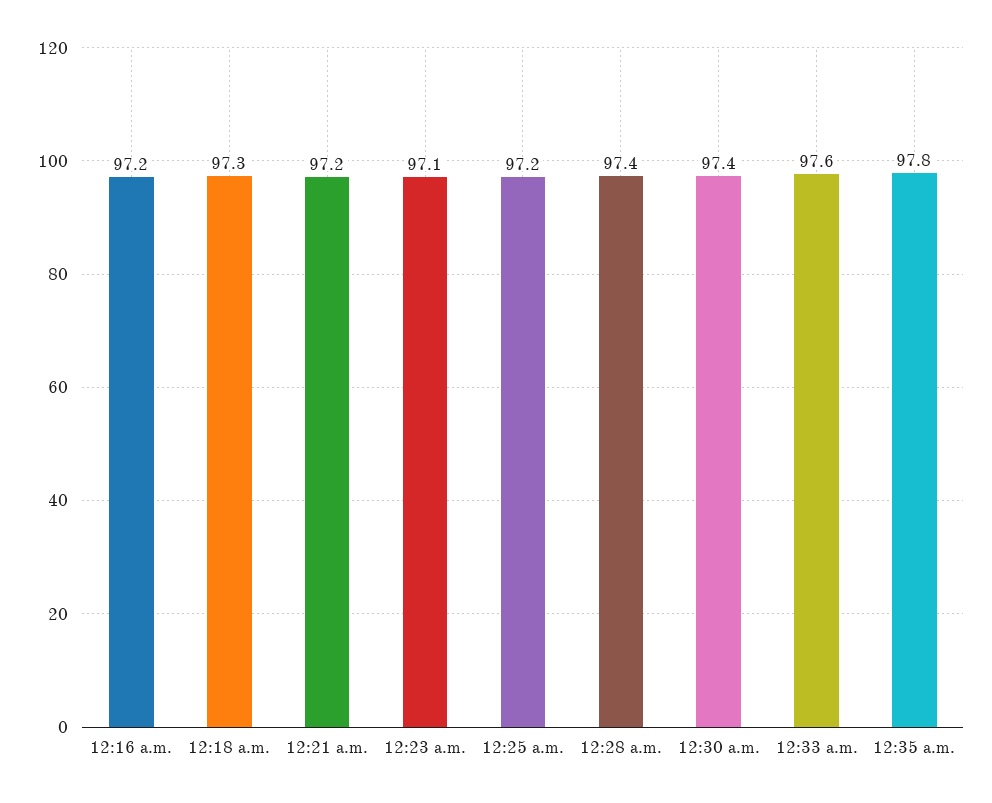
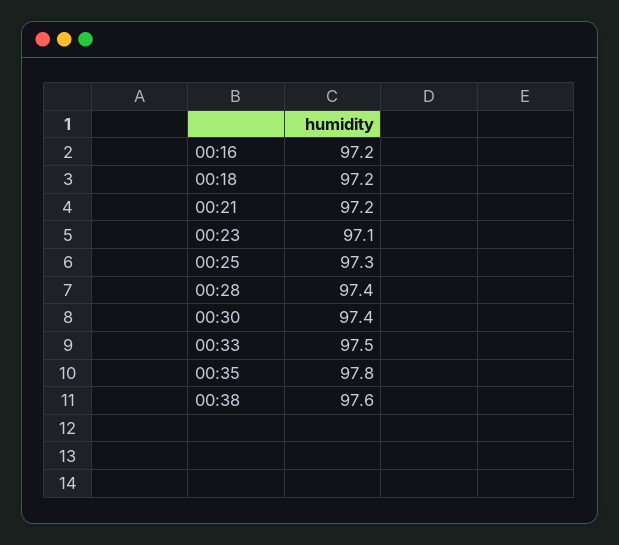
12:18 a.m.: 97.3 -> 97.2
12:25 a.m.: 97.2 -> 97.3
12:33 a.m.: 97.6 -> 97.5
00:38: none -> 97.6

